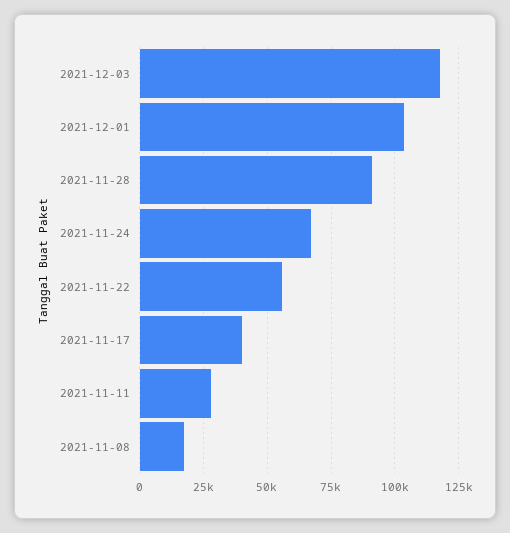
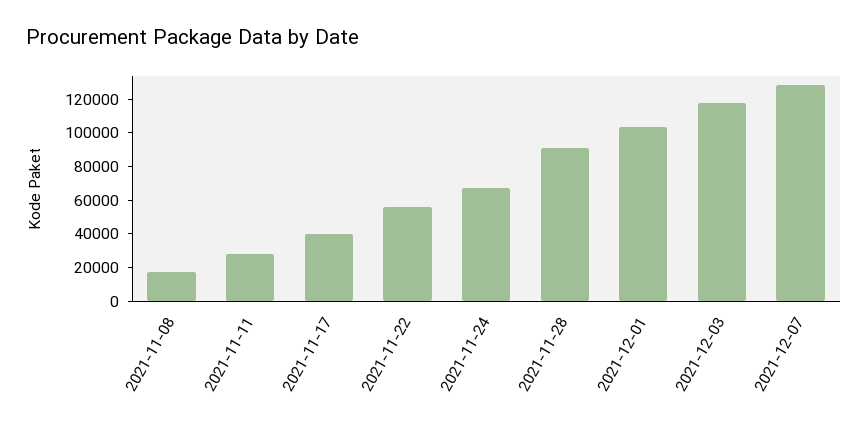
2021-12-07: none -> 130000

